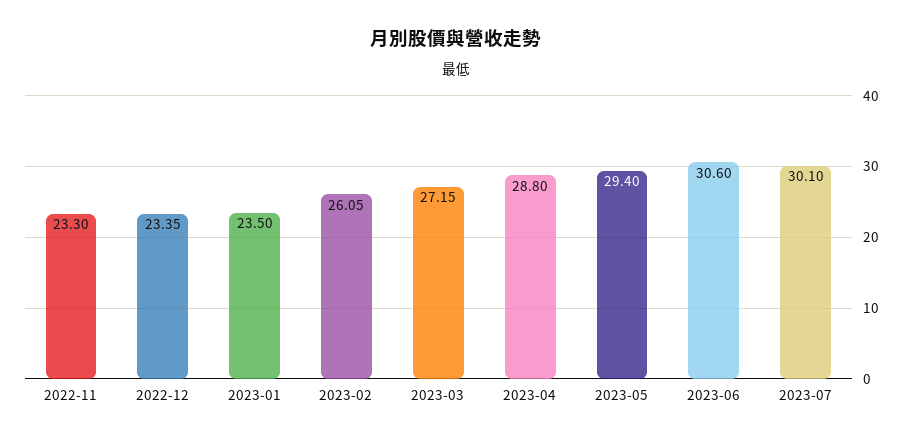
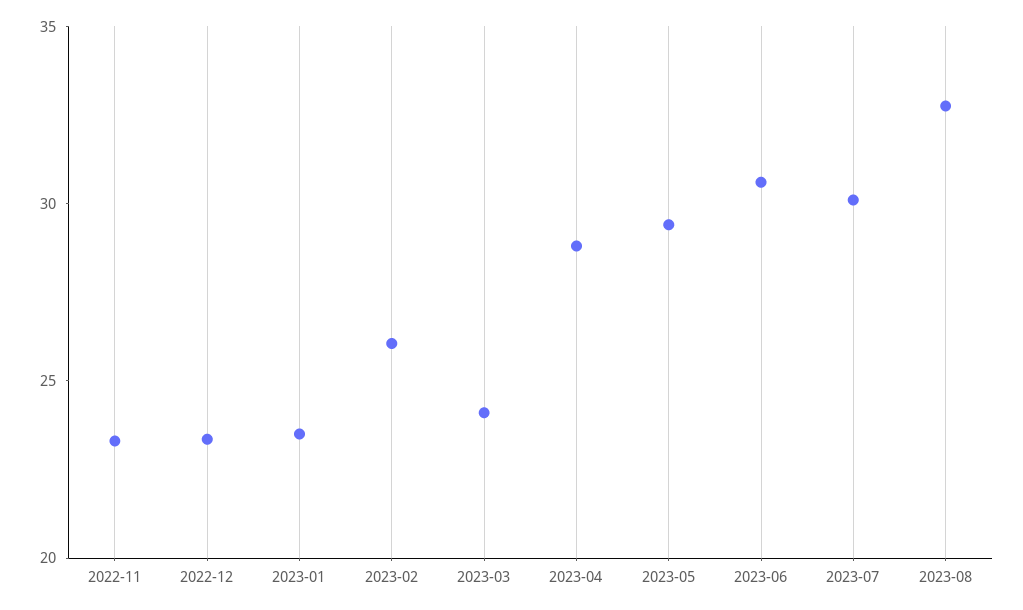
2023-03: 27.15 -> 24
2023-08: none -> 33

